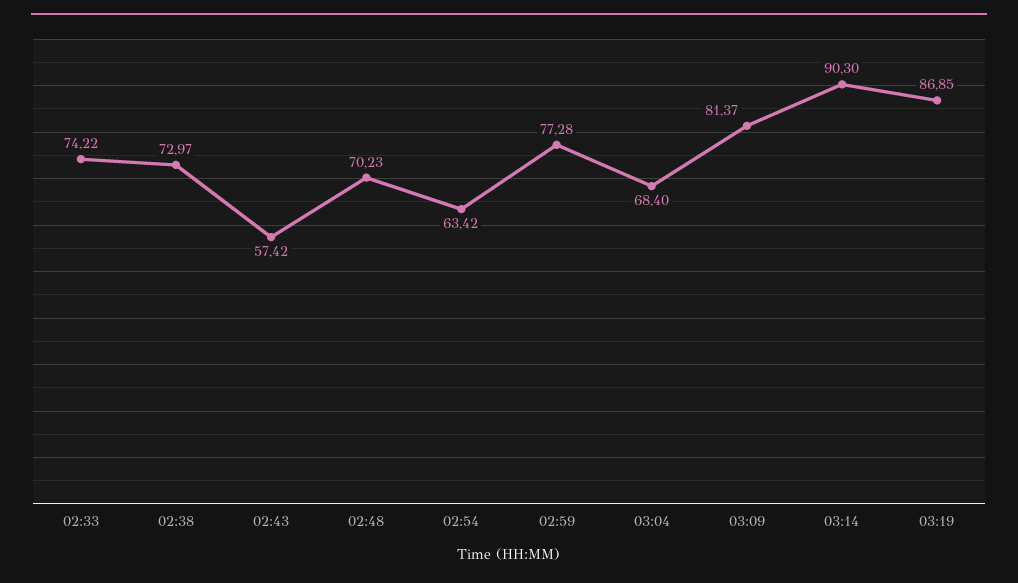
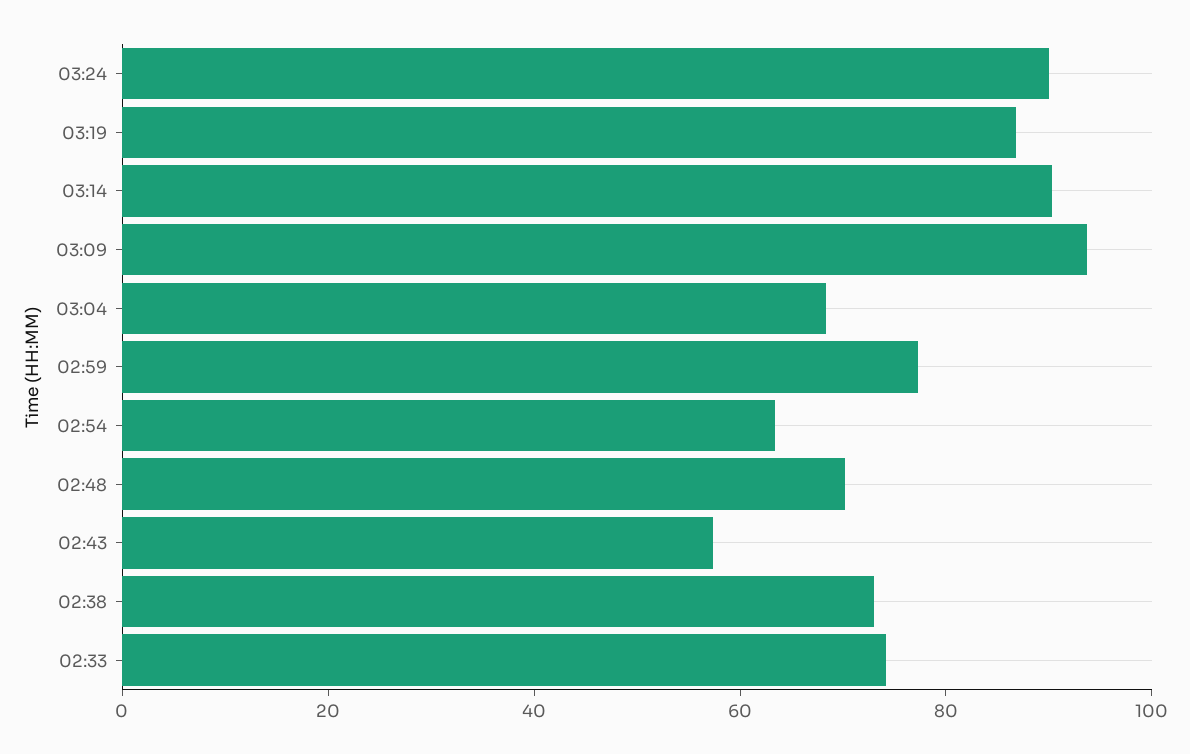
03:09: 81.37 -> 95
03:24: none -> 90

